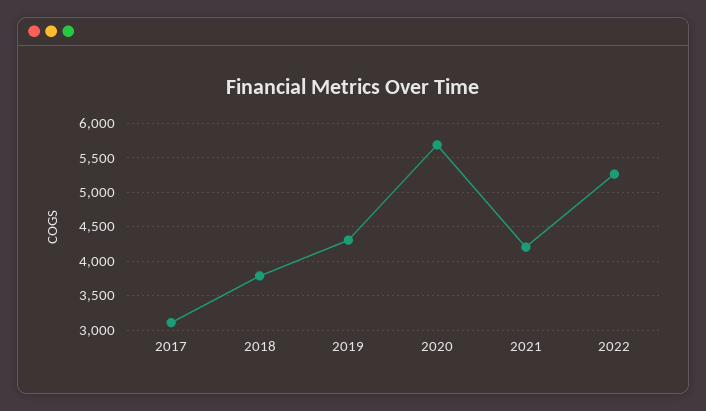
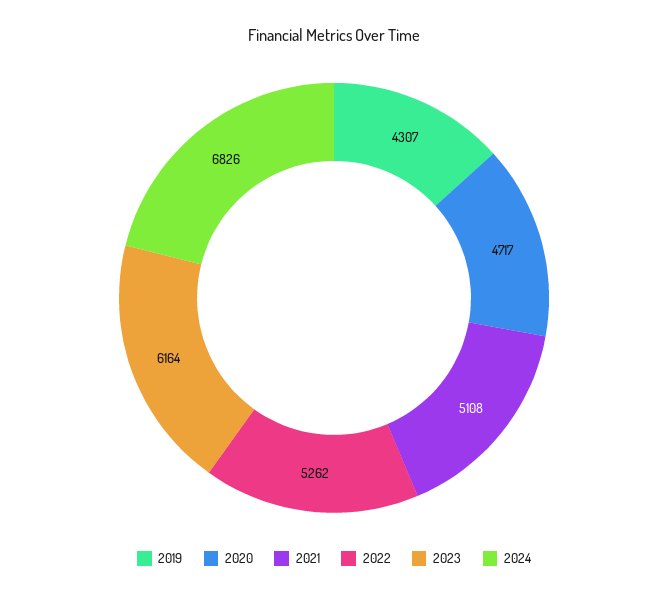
2017: 3100 -> none
2018: 3800 -> none
2020: 5700 -> 4717
2021: 4200 -> 5108
2023: none -> 6164
2024: none -> 6826

